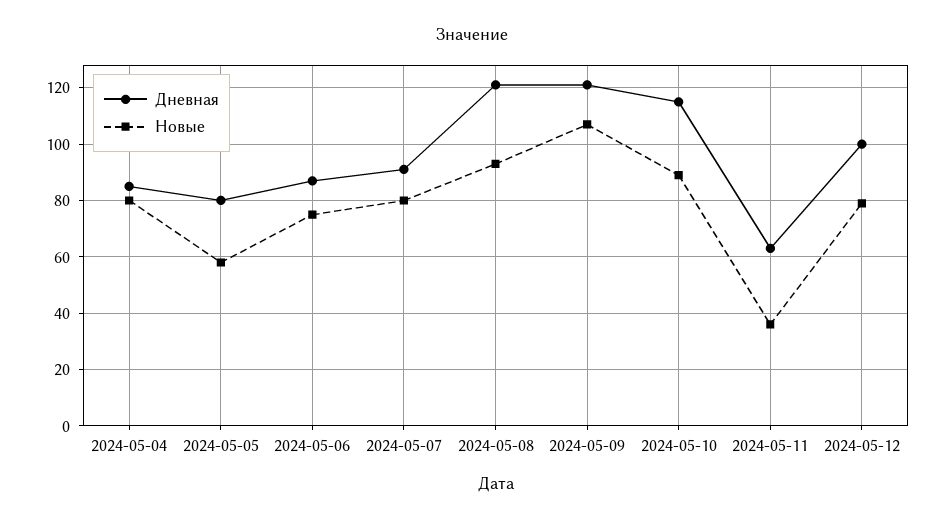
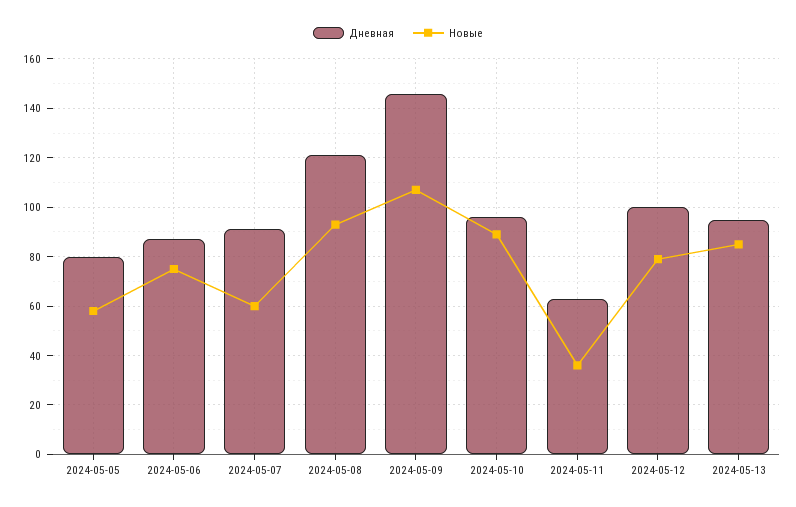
Дневная, 2024-05-04: 85 -> none
Новые, 2024-05-04: 80 -> none
Новые, 2024-05-07: 80 -> 60
Дневная, 2024-05-09: 120 -> 145
Дневная, 2024-05-10: 115 -> 95
Дневная, 2024-05-13: none -> 95
Новые, 2024-05-13: none -> 85

